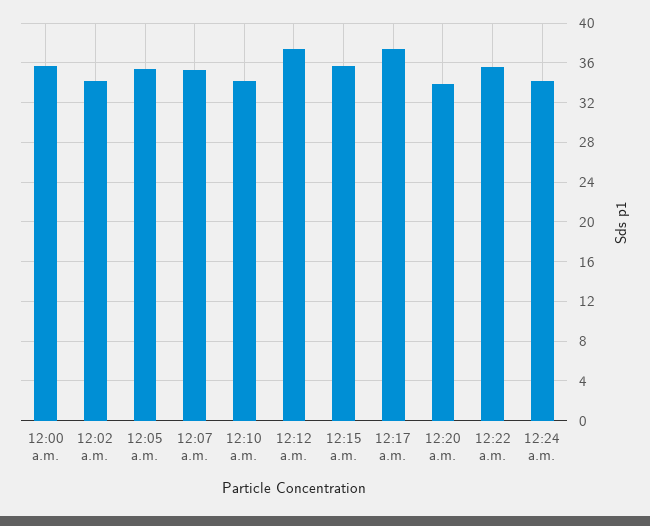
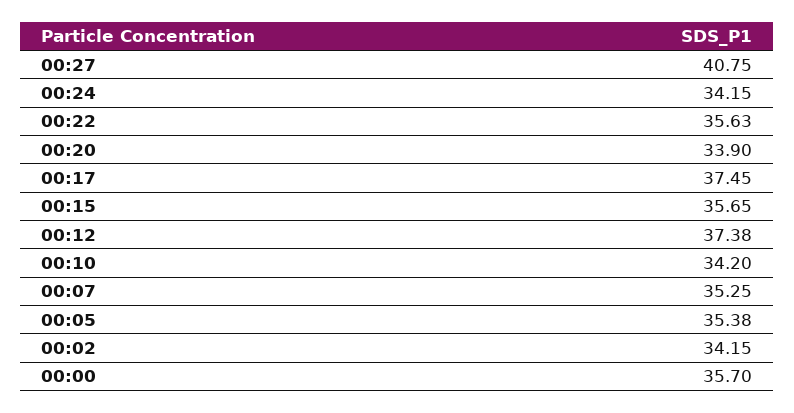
00:27: none -> 40.75

